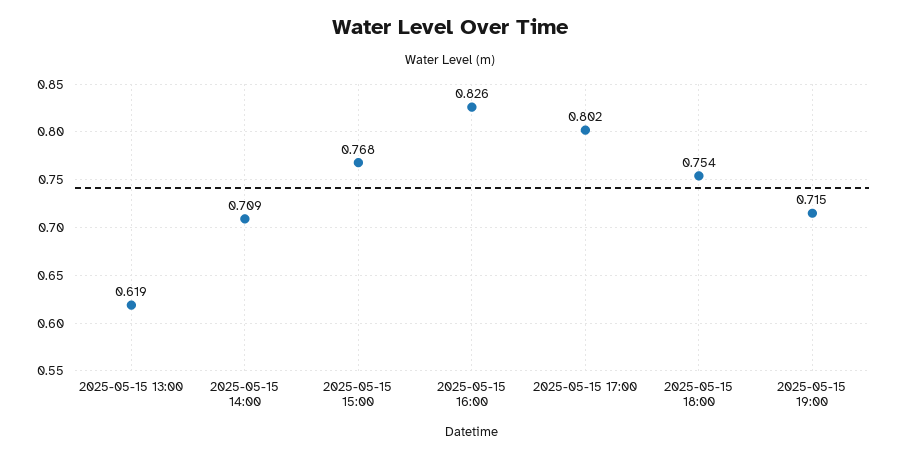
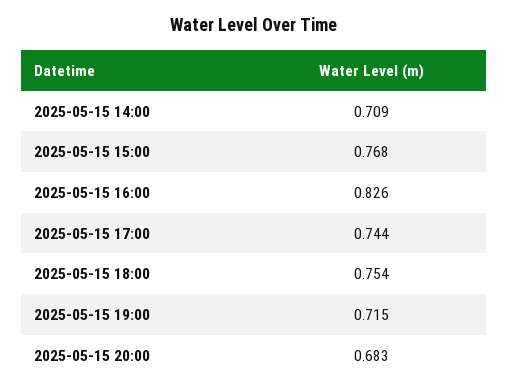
2025-05-15 13:00: 0.619 -> none
2025-05-15 17:00: 0.802 -> 0.744
2025-05-15 20:00: none -> 0.683

